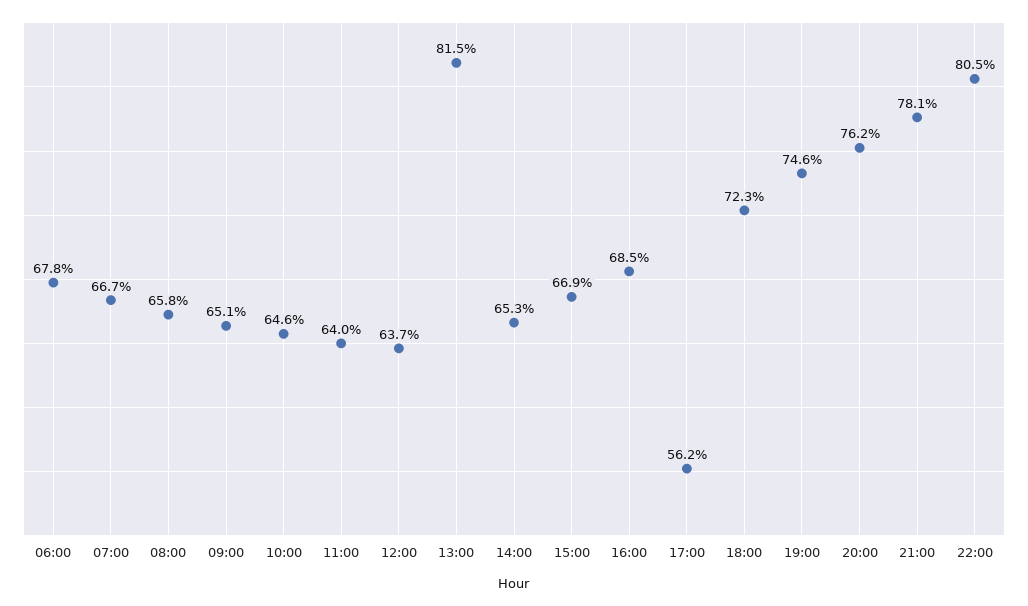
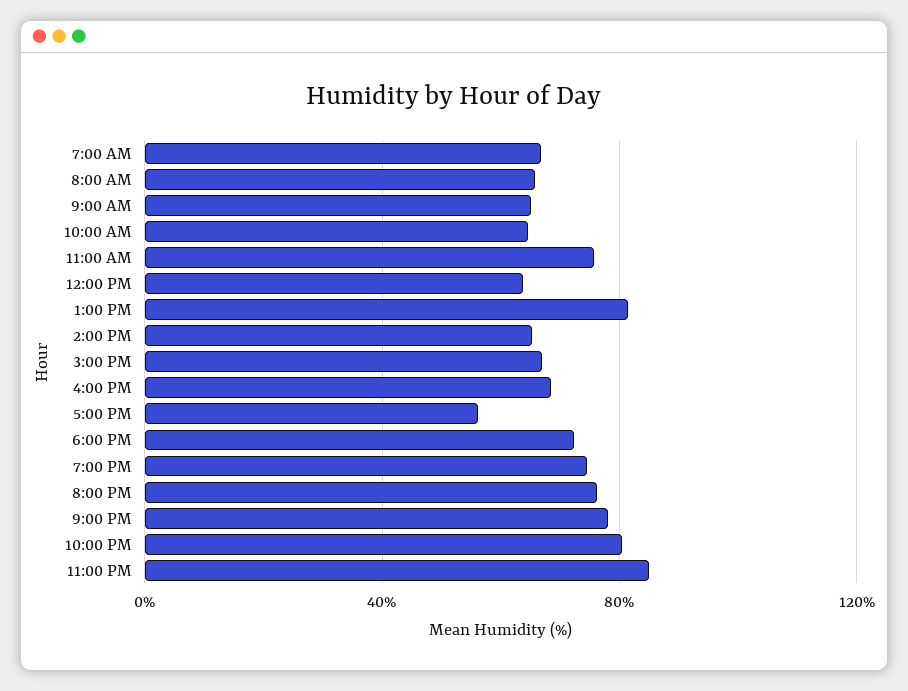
06:00: 67.8 -> none
11:00: 64 -> 75
11:00 PM: none -> 85

